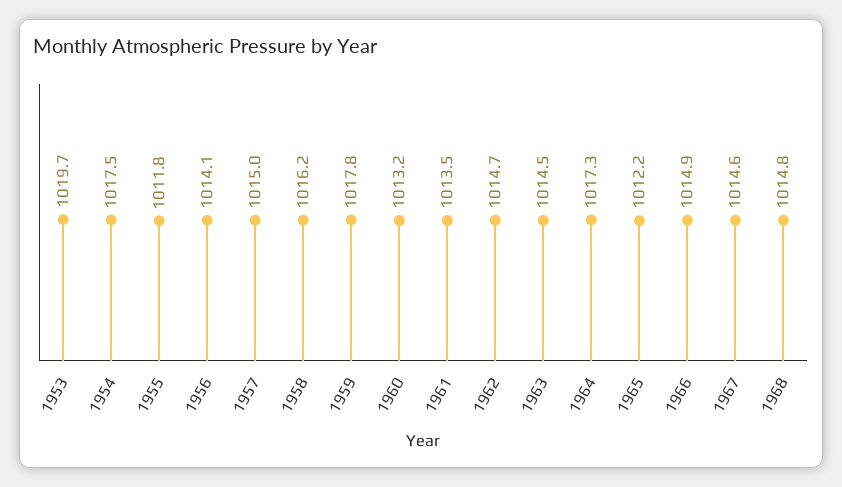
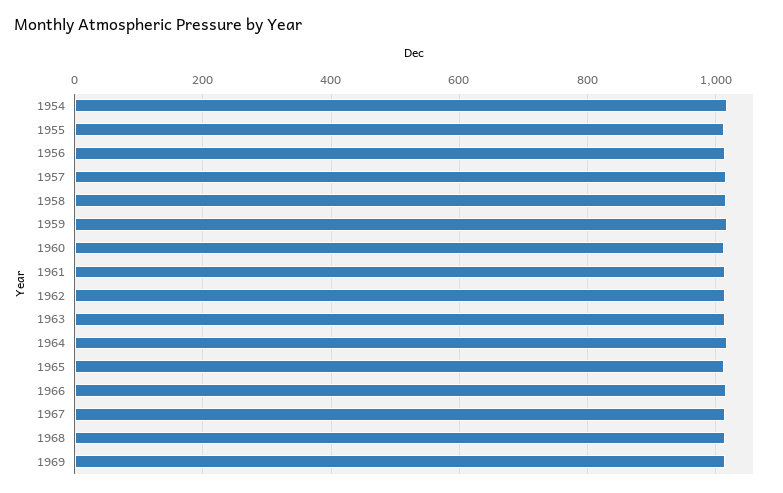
1953: 1019.7 -> none
1969: none -> 1020

